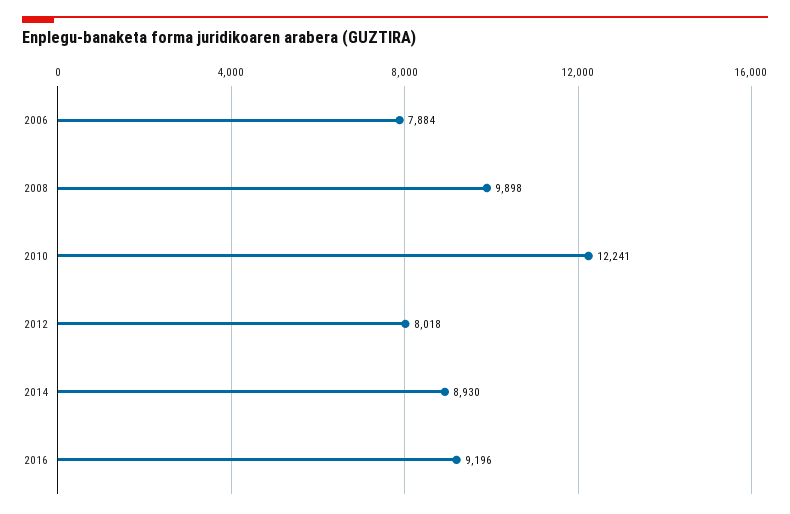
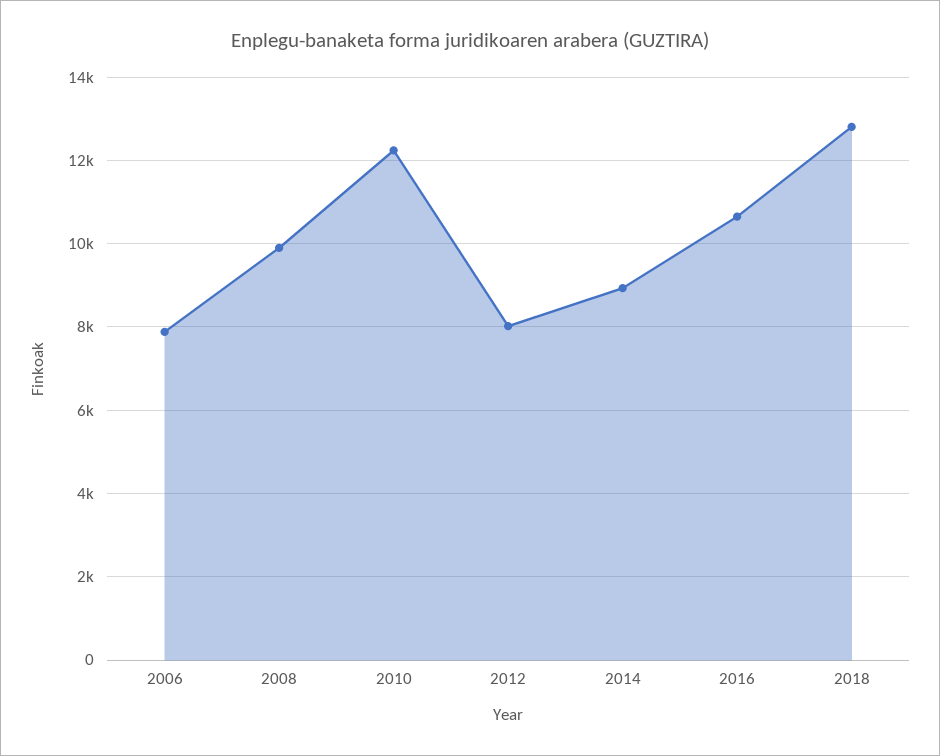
2016: 9196 -> 10600
2018: none -> 12800

